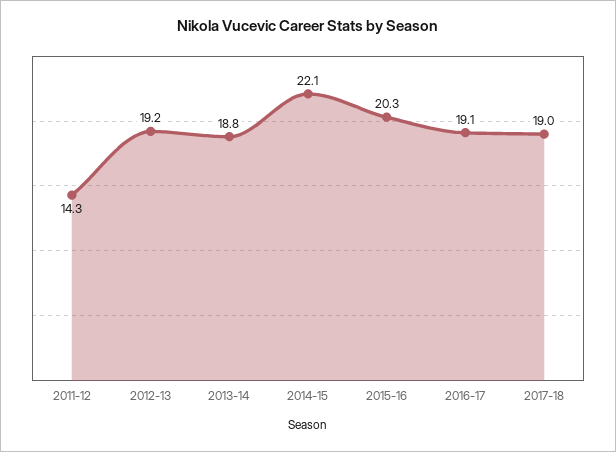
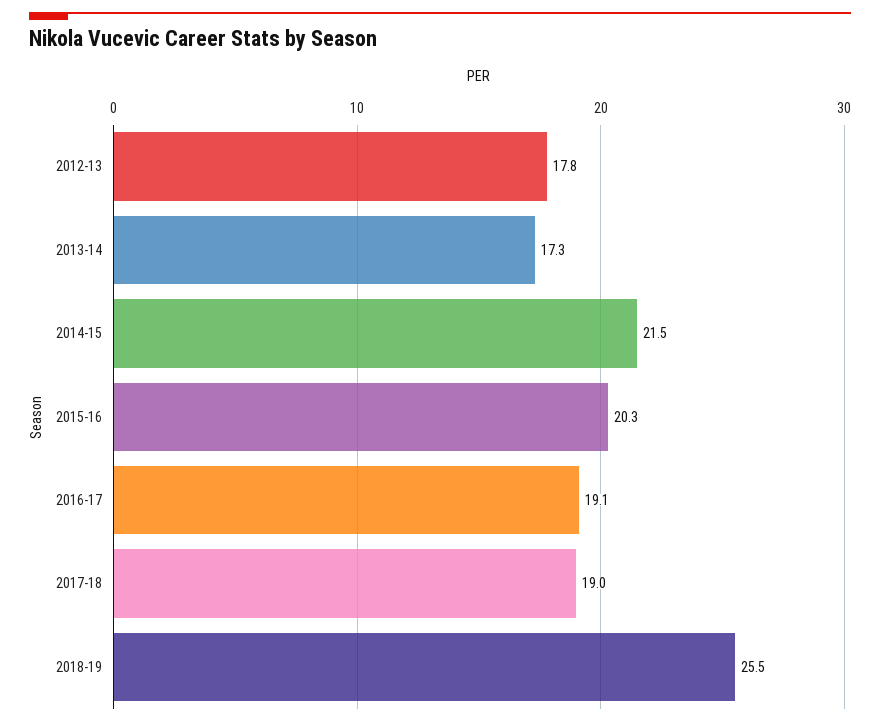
2011-12: 14.3 -> none
2012-13: 19.2 -> 17.8
2013-14: 18.8 -> 17.3
2014-15: 22.1 -> 21.5
2018-19: none -> 25.5

